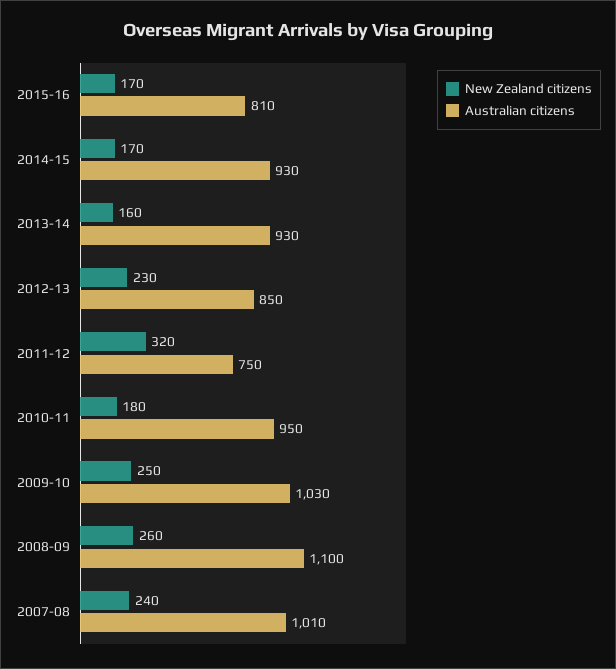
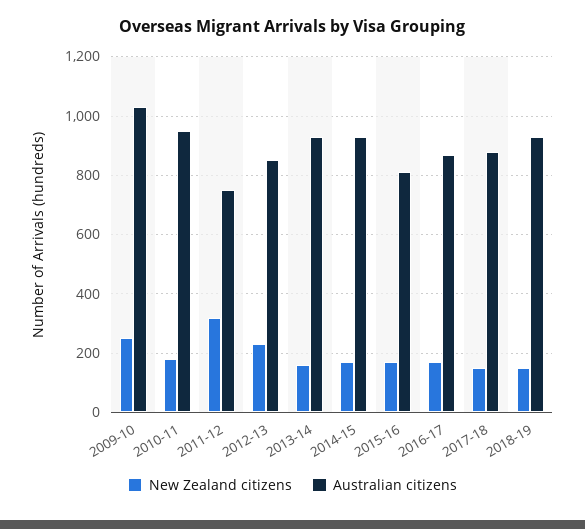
New Zealand citizens, 2008-09: 260 -> none
Australian citizens, 2008-09: 1100 -> none
New Zealand citizens, 2007-08: 240 -> none
Australian citizens, 2007-08: 1010 -> none
New Zealand citizens, 2016-17: none -> 175
Australian citizens, 2016-17: none -> 875
New Zealand citizens, 2017-18: none -> 150
Australian citizens, 2017-18: none -> 875
New Zealand citizens, 2018-19: none -> 150
Australian citizens, 2018-19: none -> 925

